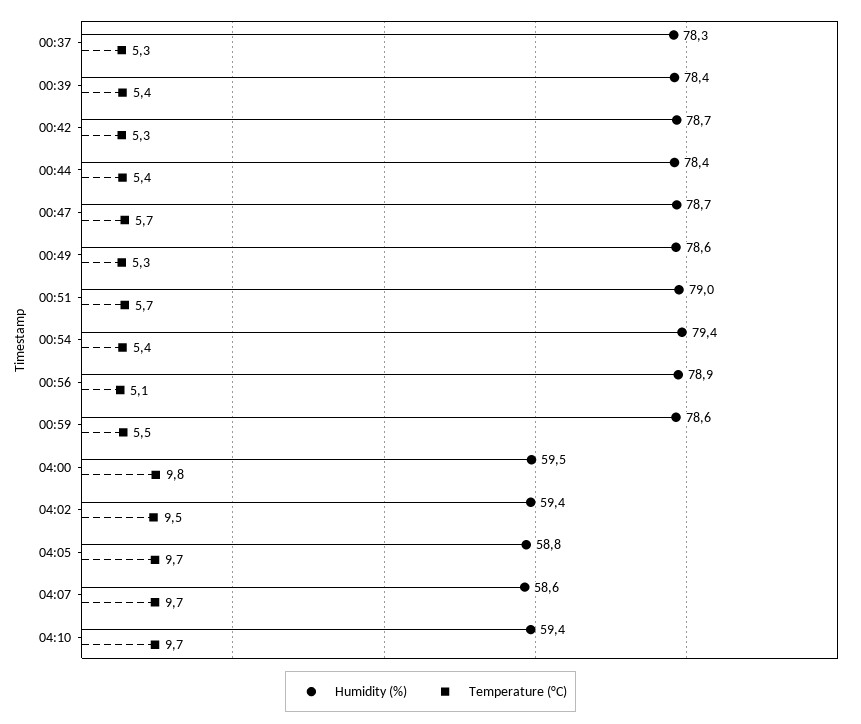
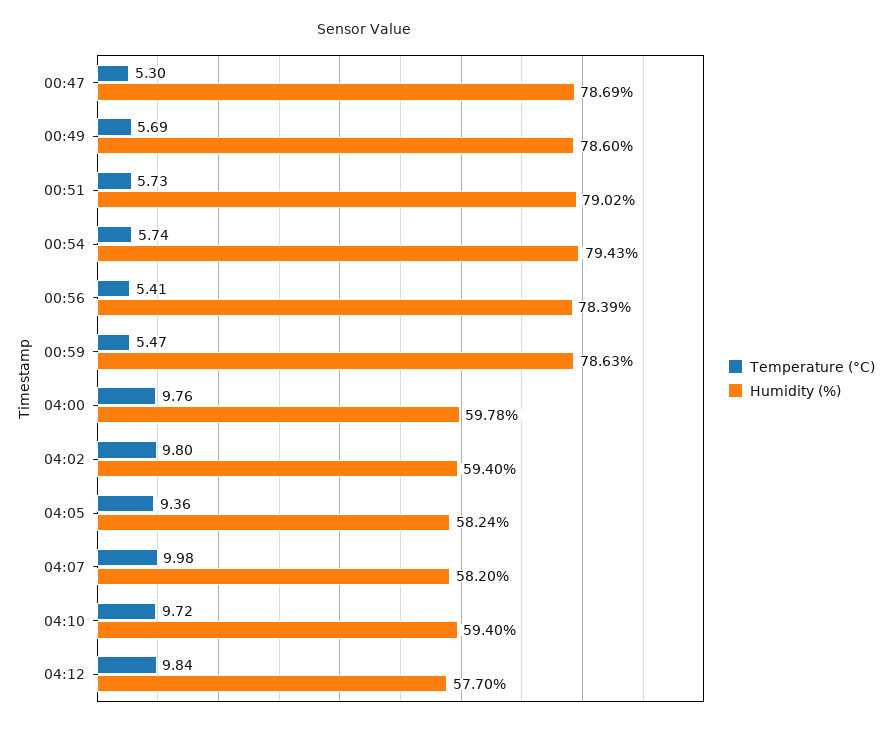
Humidity (%), 00:37: 78.3 -> none
Temperature (°C), 00:37: 5.3 -> none
Humidity (%), 00:39: 78.4 -> none
Temperature (°C), 00:39: 5.4 -> none
Humidity (%), 00:42: 78.7 -> none
Temperature (°C), 00:42: 5.3 -> none
Humidity (%), 00:44: 78.4 -> none
Temperature (°C), 00:44: 5.4 -> none
Temperature (°C), 00:47: 5.7 -> 5.3
Temperature (°C), 00:49: 5.3 -> 5.69
Temperature (°C), 00:54: 5.4 -> 5.74
Humidity (%), 00:56: 78.9 -> 78.39
Temperature (°C), 00:56: 5.1 -> 5.41
Humidity (%), 04:00: 59.5 -> 59.78
Temperature (°C), 04:02: 9.5 -> 9.8
Humidity (%), 04:05: 58.8 -> 58.24
Temperature (°C), 04:05: 9.7 -> 9.36
Humidity (%), 04:07: 58.6 -> 58.2
Temperature (°C), 04:07: 9.7 -> 9.98
Temperature (°C), 04:12: none -> 9.84
Humidity (%), 04:12: none -> 57.7

